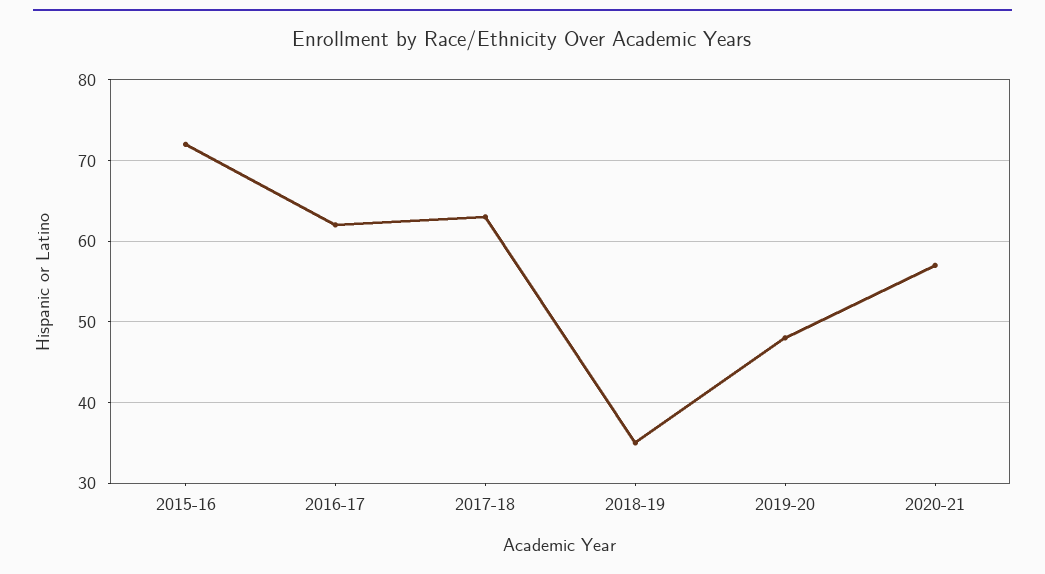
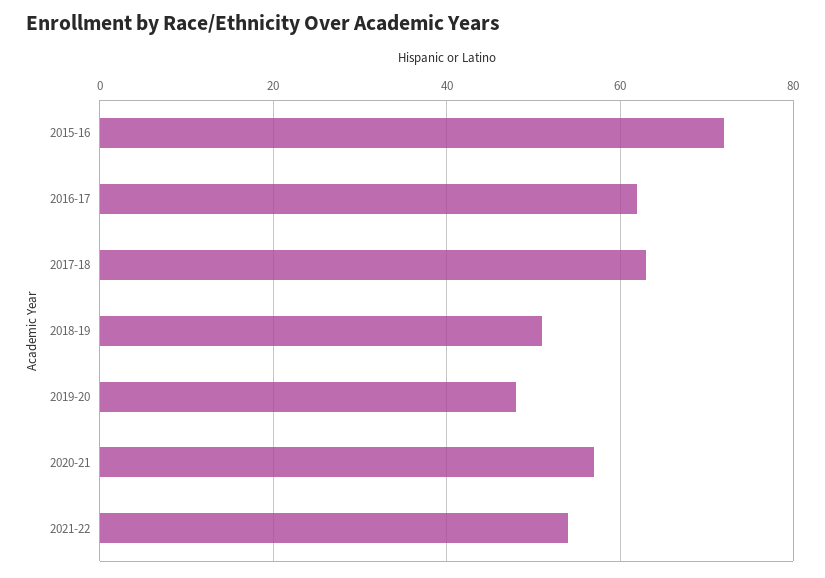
2018-19: 35 -> 50
2021-22: none -> 55

